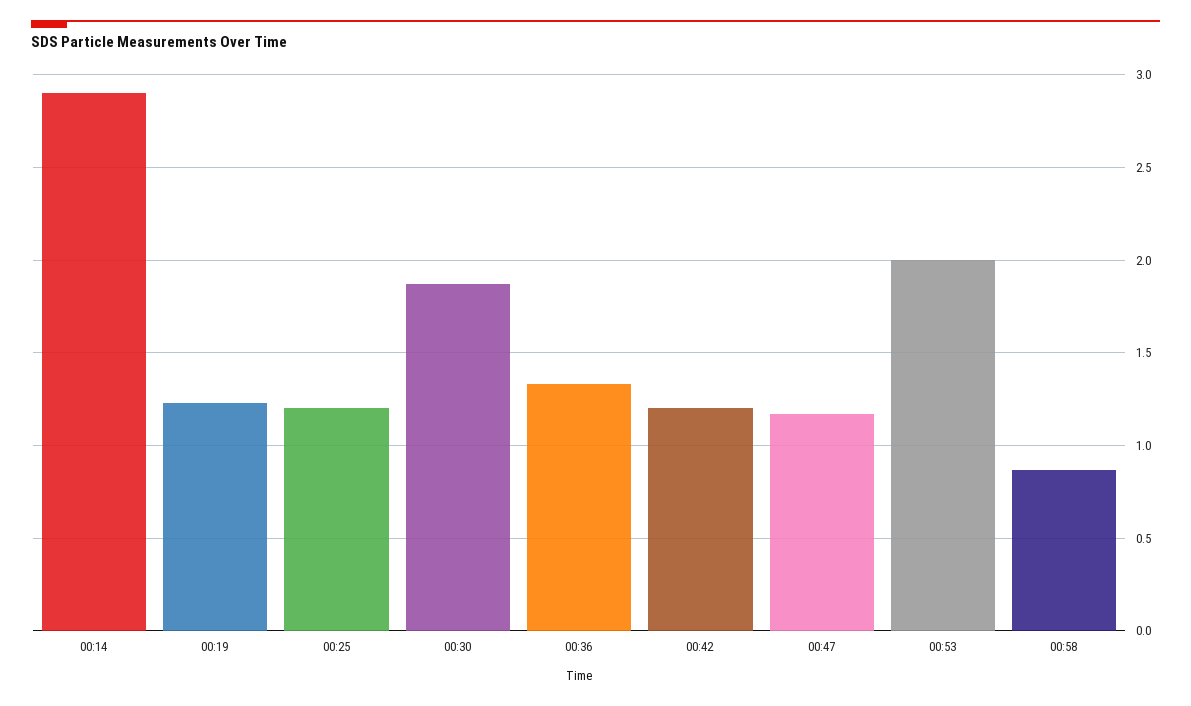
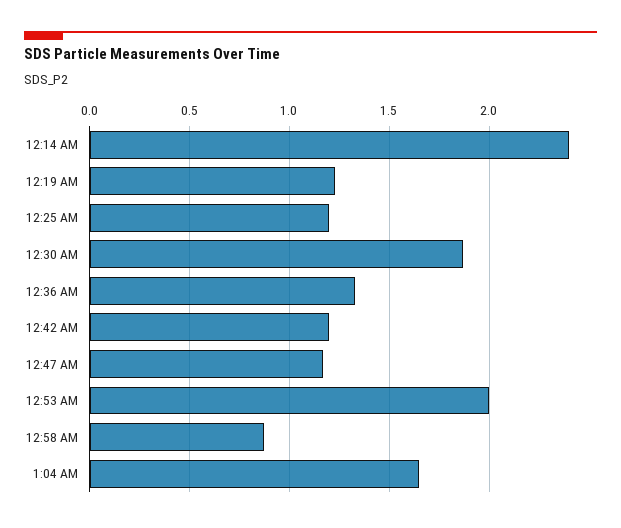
00:14: 2.9 -> 2.4
1:04 AM: none -> 1.65

